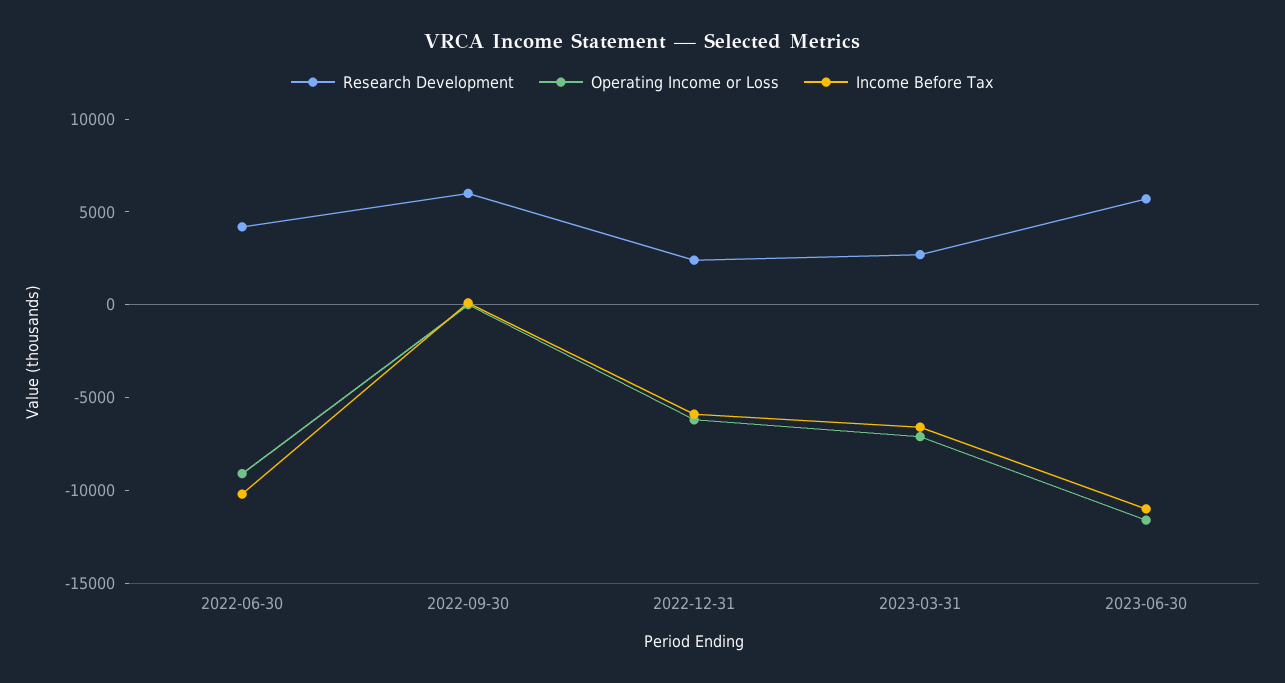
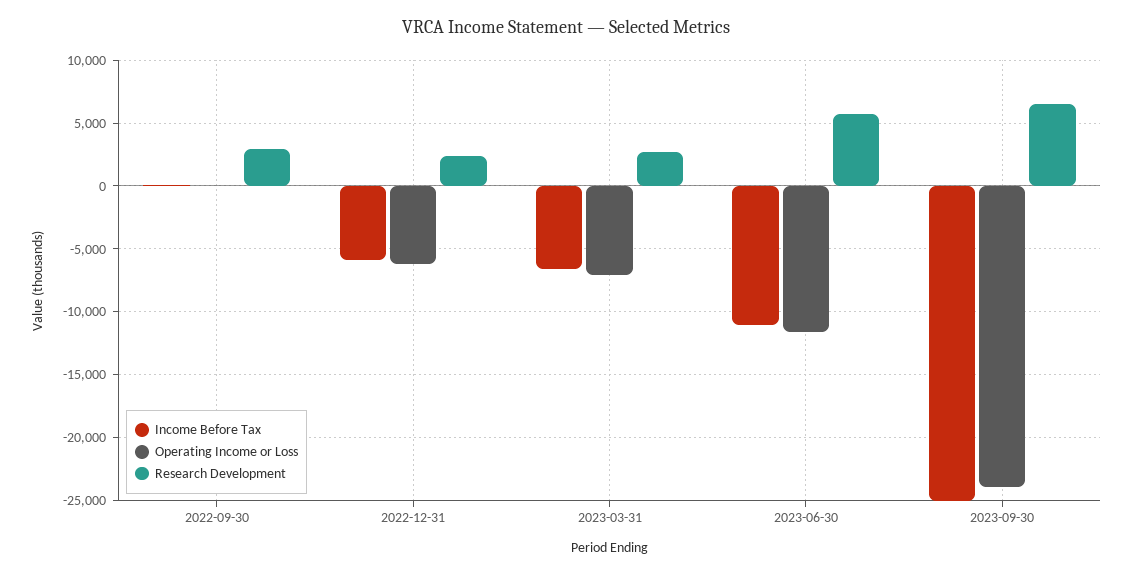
Research Development, 2022-06-30: 4000 -> none
Operating Income or Loss, 2022-06-30: -9000 -> none
Income Before Tax, 2022-06-30: -10000 -> none
Research Development, 2022-09-30: 6000 -> 3000
Income Before Tax, 2023-09-30: none -> -25000
Operating Income or Loss, 2023-09-30: none -> -24000
Research Development, 2023-09-30: none -> 6500

